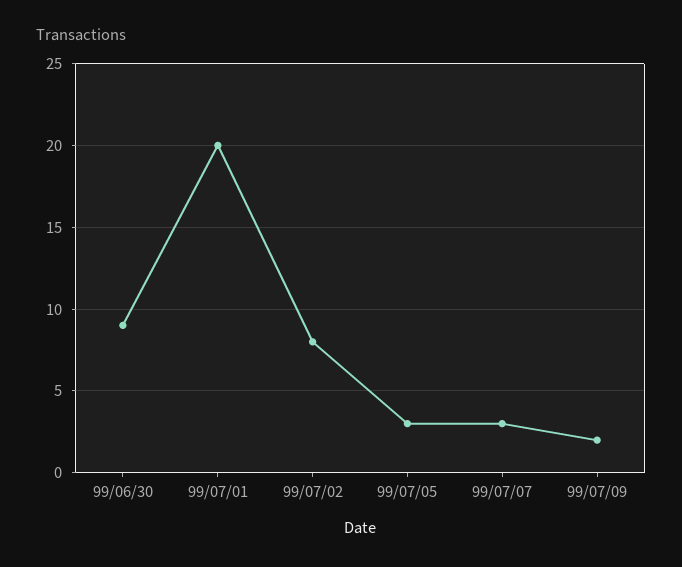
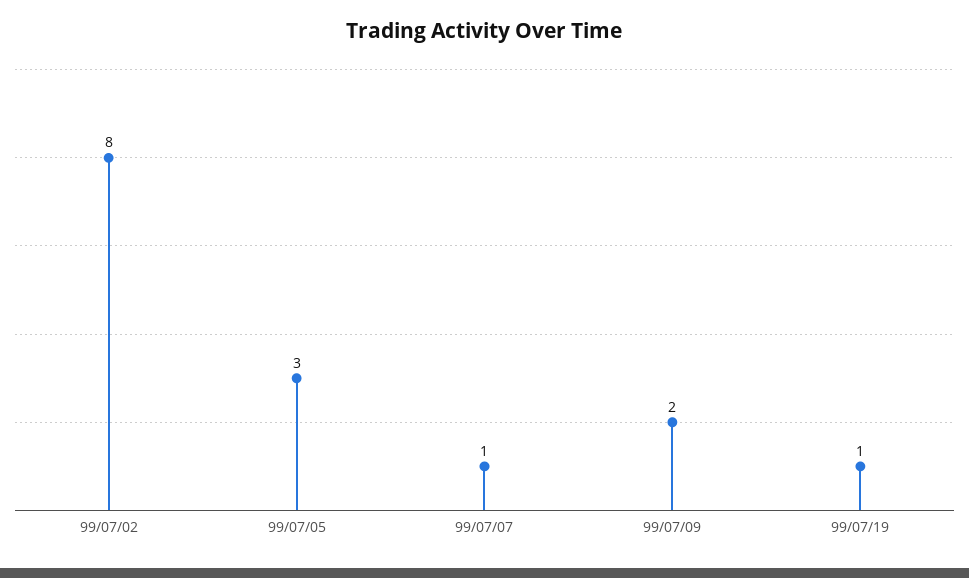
99/06/30: 9 -> none
99/07/01: 20 -> none
99/07/07: 3 -> 1
99/07/19: none -> 1

